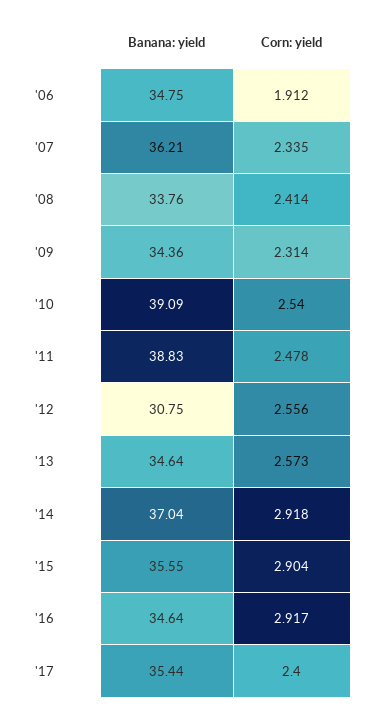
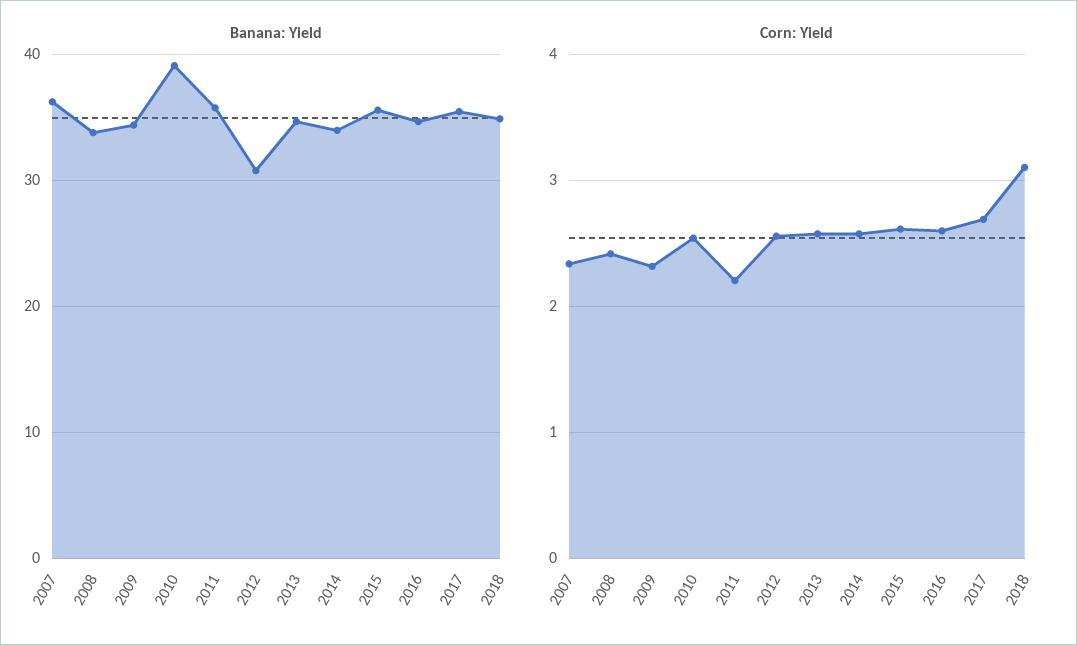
Banana: yield, '06: 34.75 -> none
Corn: yield, '06: 1.912 -> none
Banana: yield, '11: 38.83 -> 36
Corn: yield, '11: 2.478 -> 2.2
Banana: yield, '14: 37.04 -> 34
Corn: yield, '14: 2.918 -> 2.6
Corn: yield, '15: 2.904 -> 2.6
Corn: yield, '16: 2.917 -> 2.6
Corn: yield, '17: 2.4 -> 2.7
Banana: yield, 2018: none -> 35
Corn: yield, 2018: none -> 3.1

